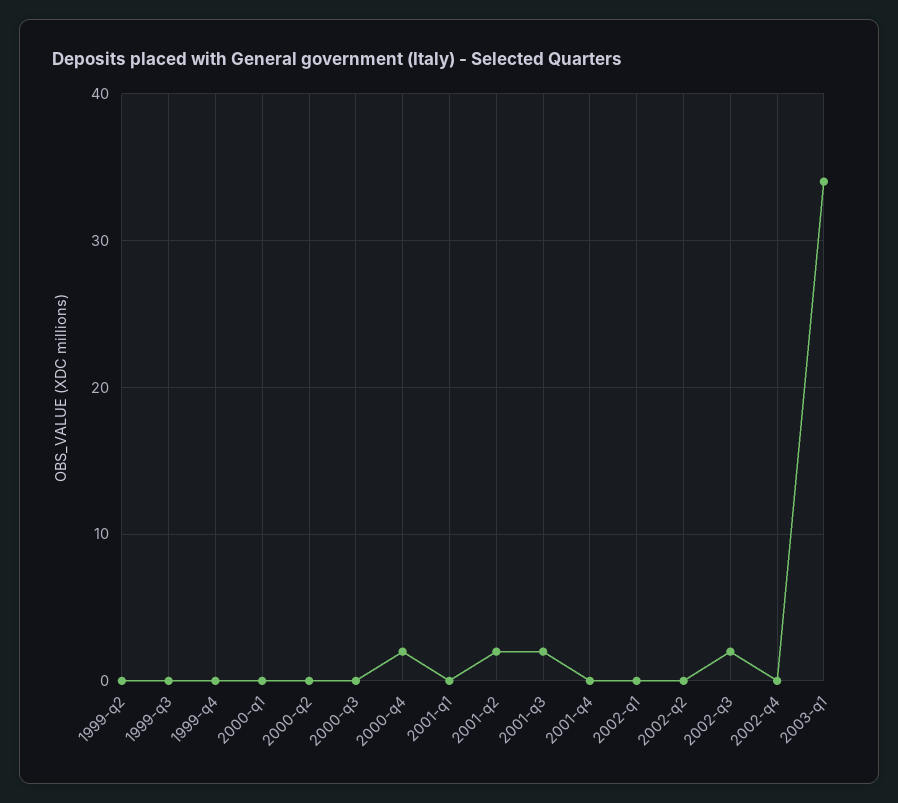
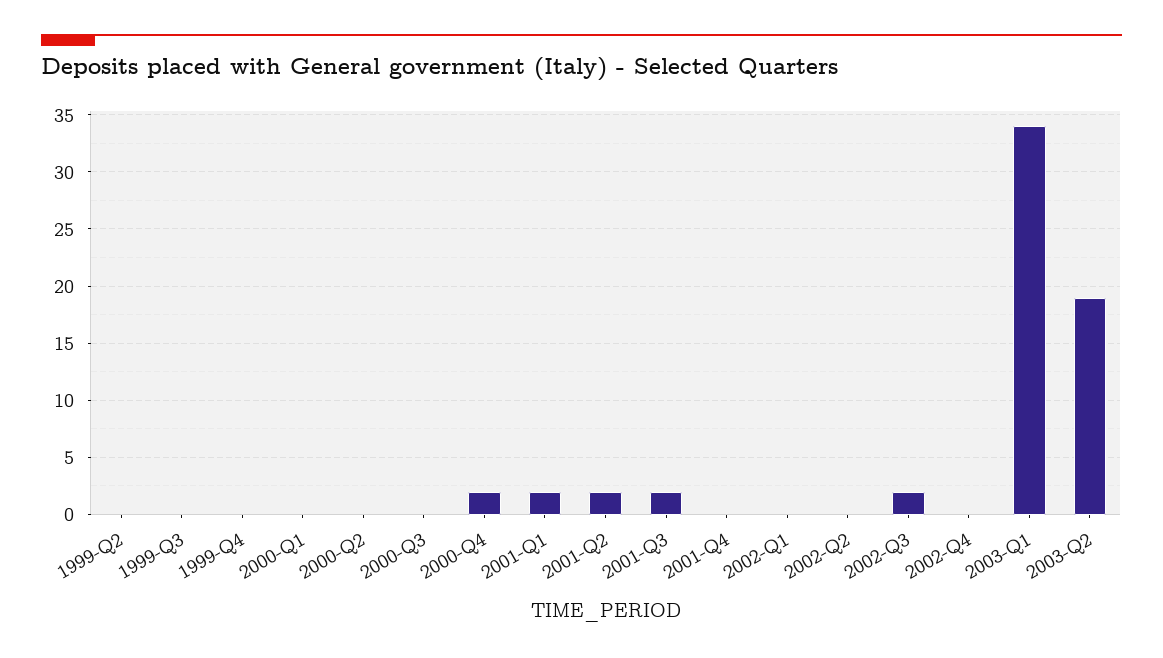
2001-q1: 0 -> 2
2003-Q2: none -> 19

